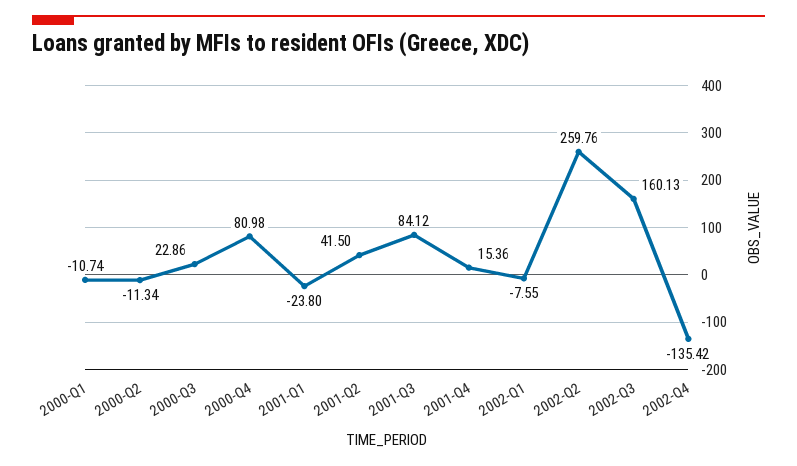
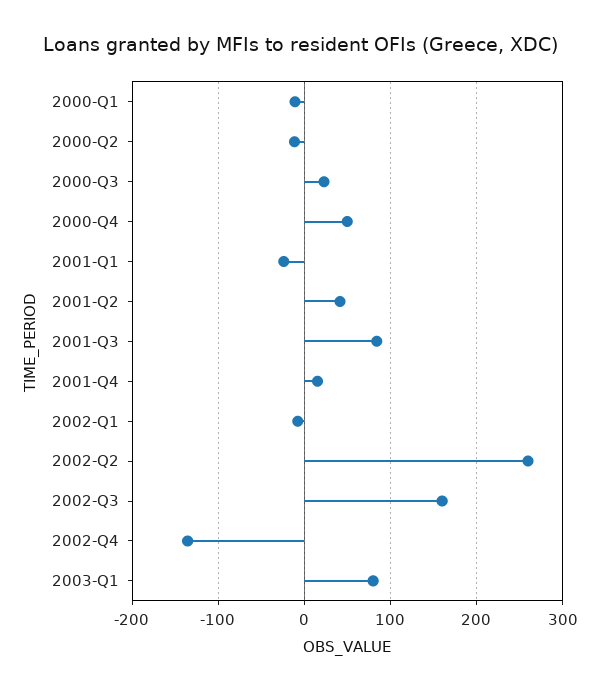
2000-Q4: 80.98 -> 50
2003-Q1: none -> 80

